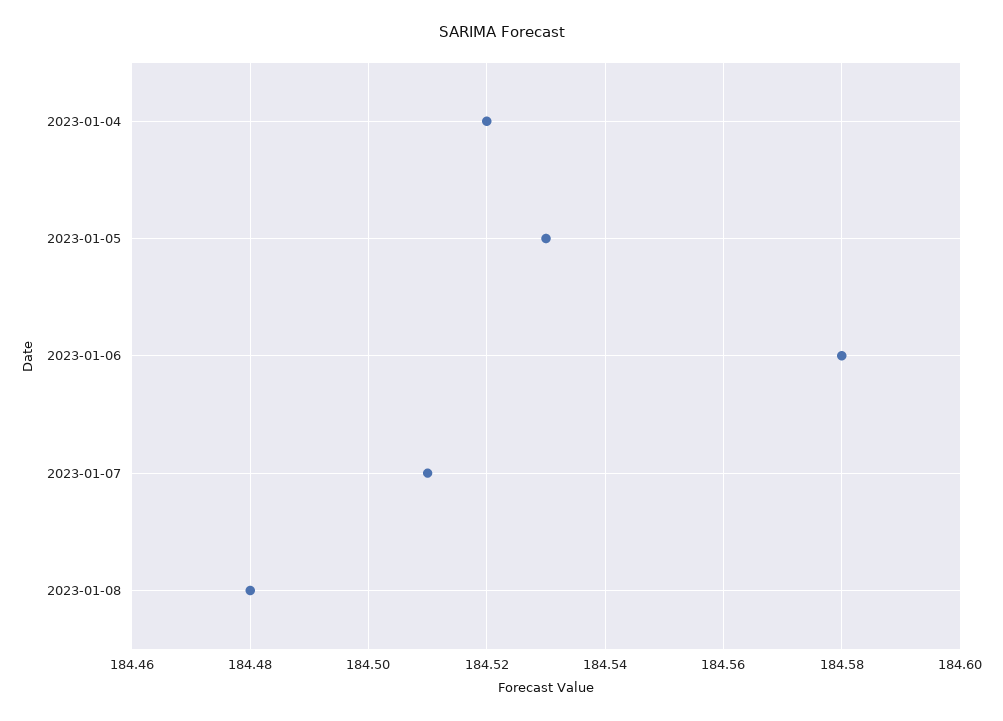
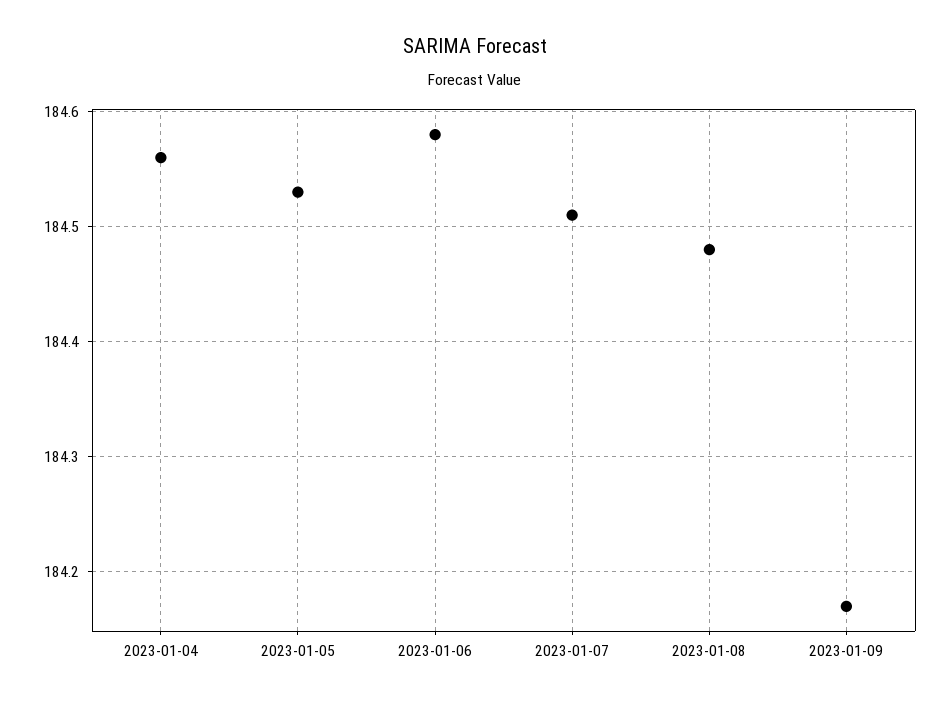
2023-01-04: 184.52 -> 184.56
2023-01-09: none -> 184.17

